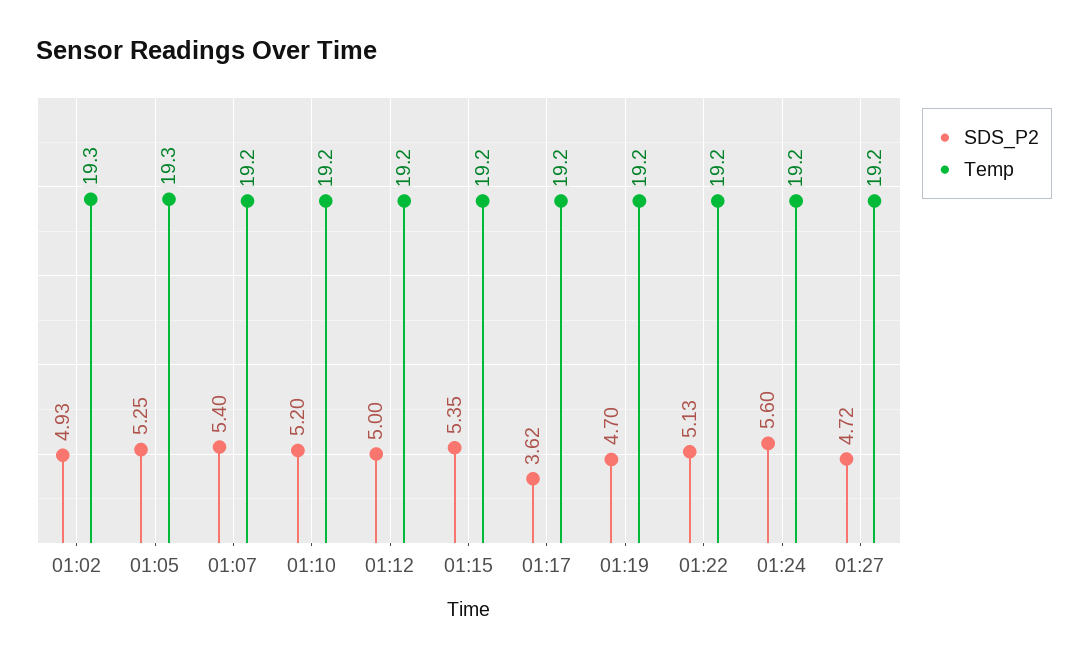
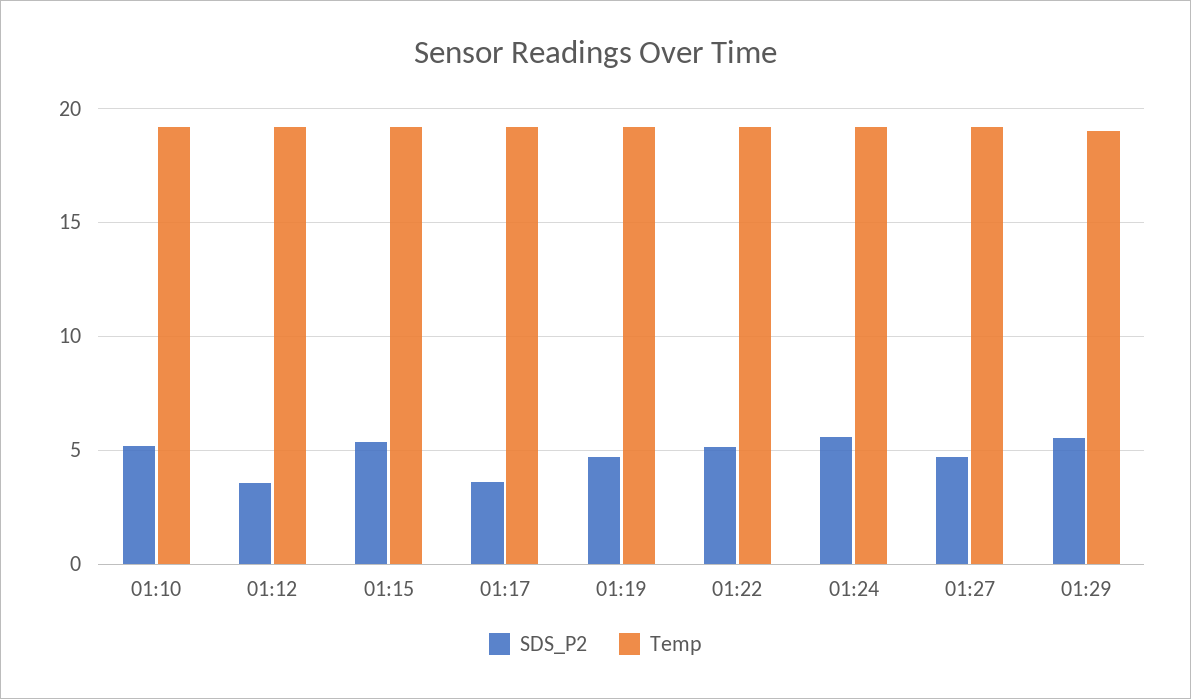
SDS_P2, 01:02: 4.93 -> none
Temp, 01:02: 19.3 -> none
SDS_P2, 01:05: 5.25 -> none
Temp, 01:05: 19.3 -> none
SDS_P2, 01:07: 5.4 -> none
Temp, 01:07: 19.2 -> none
SDS_P2, 01:12: 5 -> 3.5
SDS_P2, 01:29: none -> 5.5
Temp, 01:29: none -> 19

